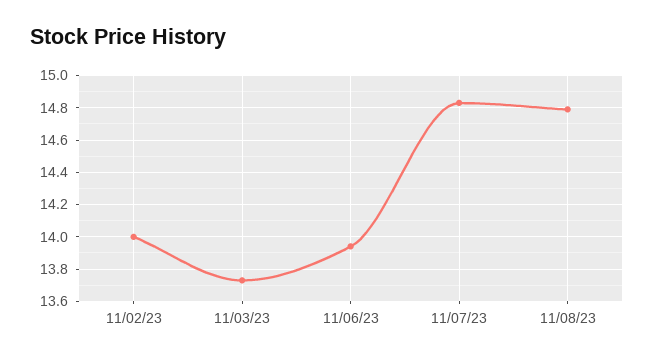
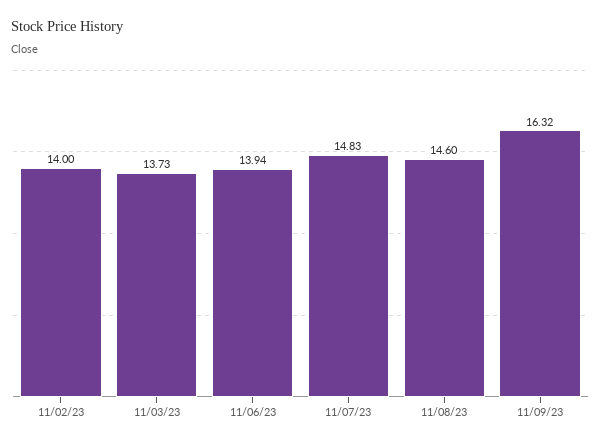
11/08/23: 14.8 -> 14.6
11/09/23: none -> 16.32

